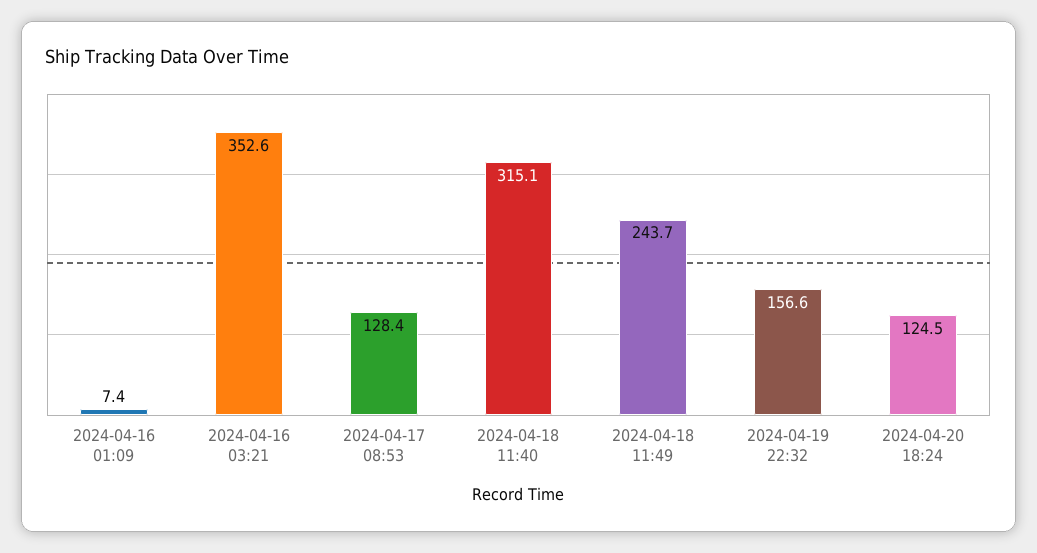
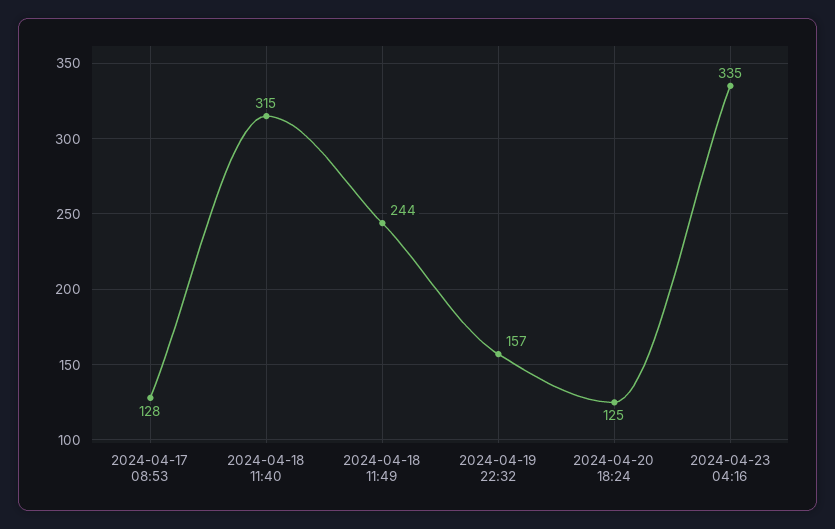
2024-04-16 01:09: 7.4 -> none
2024-04-16 03:21: 352.6 -> none
2024-04-23 04:16: none -> 335

